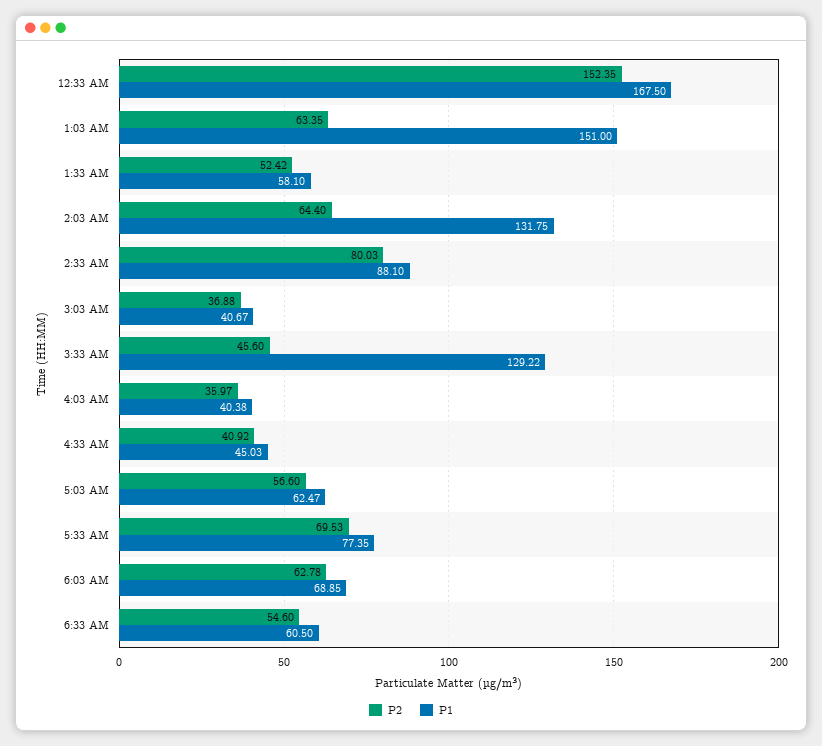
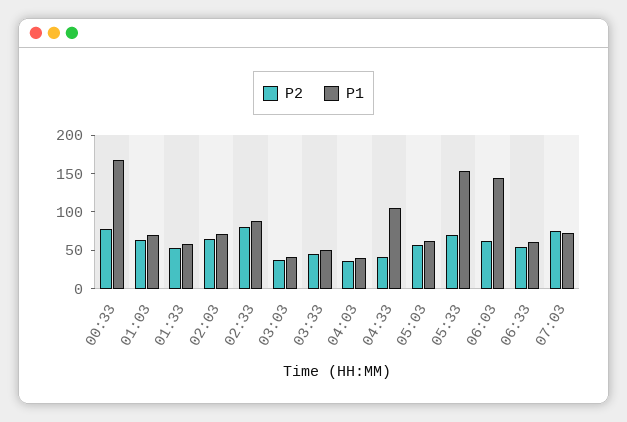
P2, 12:33 AM: 152.35 -> 75
P1, 1:03 AM: 151 -> 75
P1, 2:03 AM: 131.75 -> 75
P1, 3:33 AM: 129.22 -> 50
P1, 4:33 AM: 45.03 -> 100
P1, 5:33 AM: 77.35 -> 150
P1, 6:03 AM: 68.85 -> 150
P2, 07:03: none -> 75
P1, 07:03: none -> 75

